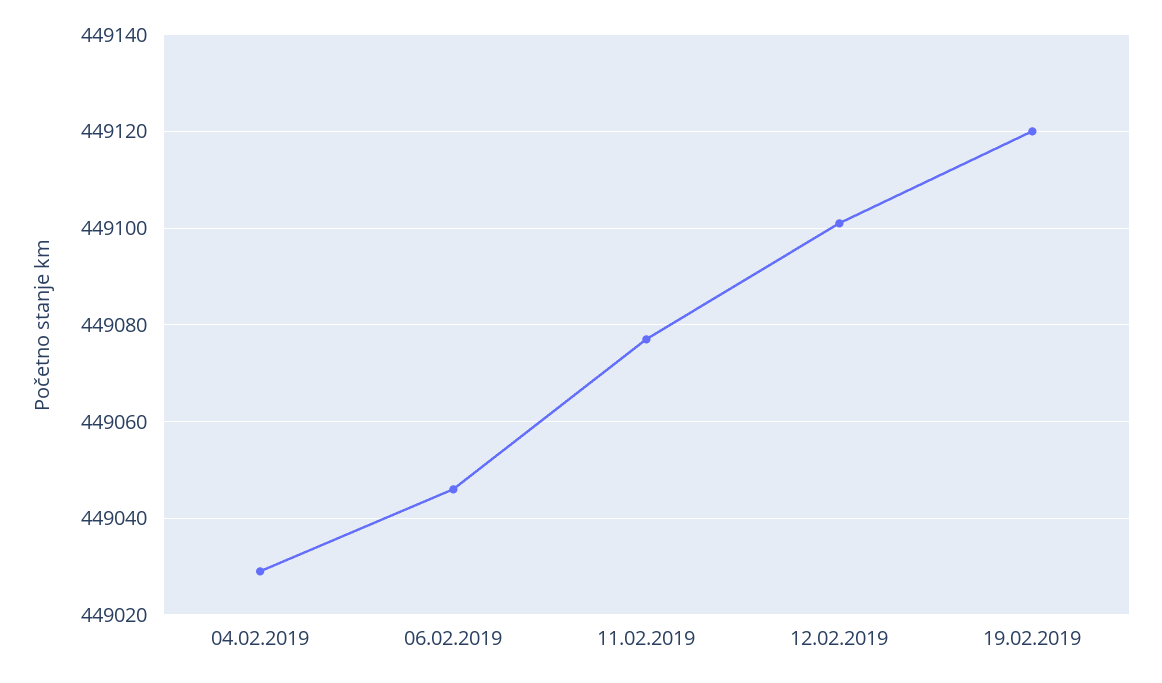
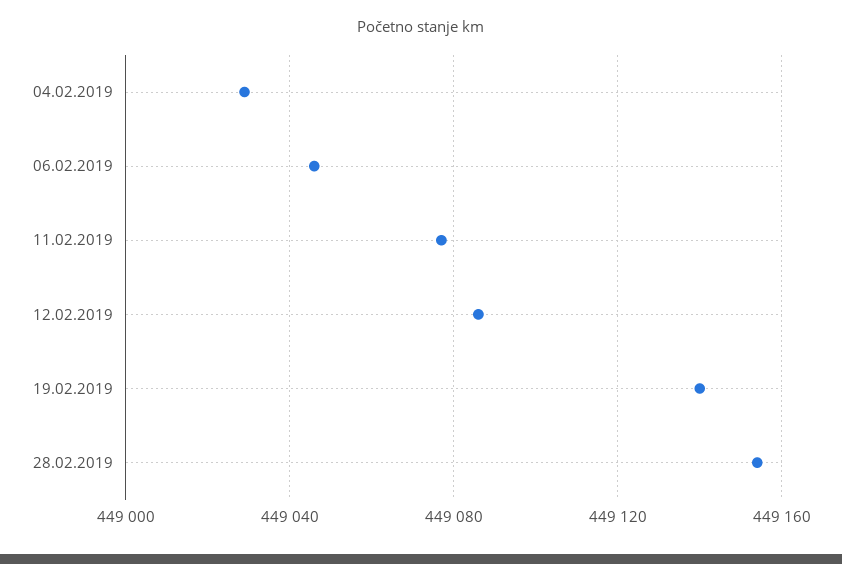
12.02.2019: 449100 -> 449085
19.02.2019: 449120 -> 449140
28.02.2019: none -> 449155

